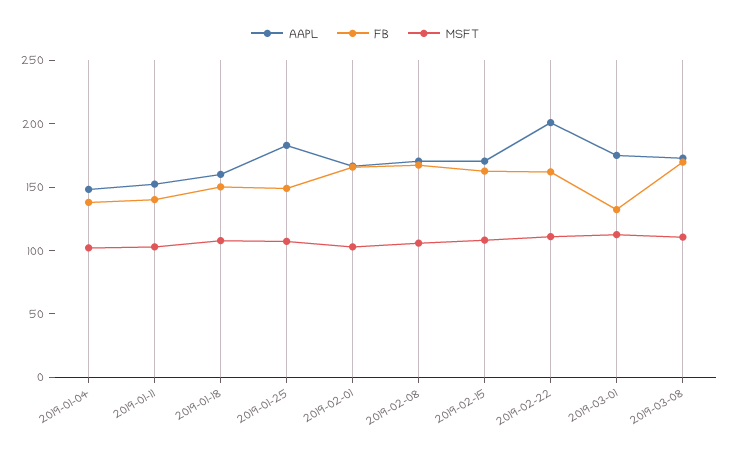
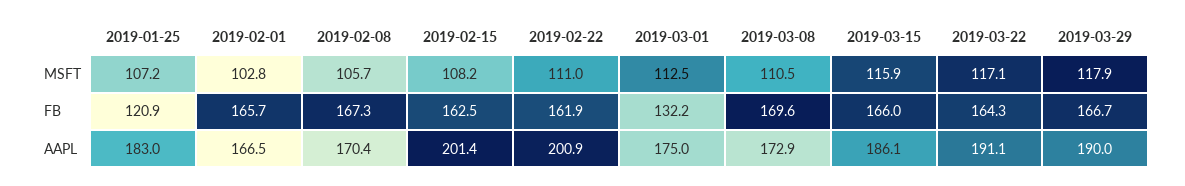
AAPL, 2019-01-04: 150 -> none
FB, 2019-01-04: 140 -> none
MSFT, 2019-01-04: 100 -> none
AAPL, 2019-01-11: 150 -> none
FB, 2019-01-11: 140 -> none
MSFT, 2019-01-11: 100 -> none
AAPL, 2019-01-18: 160 -> none
FB, 2019-01-18: 150 -> none
MSFT, 2019-01-18: 110 -> none
FB, 2019-01-25: 150 -> 120.9
AAPL, 2019-02-15: 170 -> 201.4
MSFT, 2019-03-15: none -> 115.9
MSFT, 2019-03-22: none -> 117.1
MSFT, 2019-03-29: none -> 117.9
FB, 2019-03-15: none -> 166
FB, 2019-03-22: none -> 164.3
FB, 2019-03-29: none -> 166.7
AAPL, 2019-03-15: none -> 186.1
AAPL, 2019-03-22: none -> 191.1
AAPL, 2019-03-29: none -> 190

